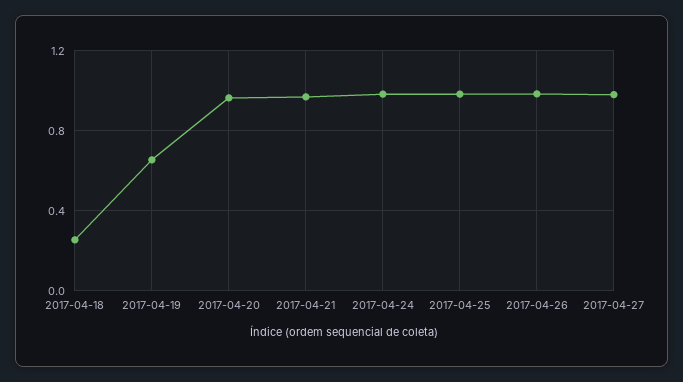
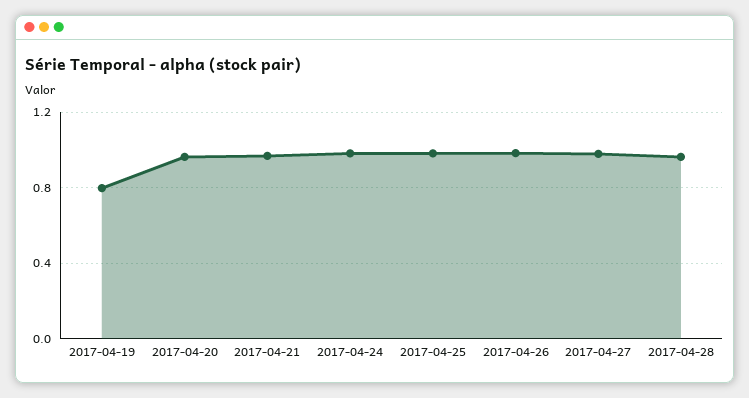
2017-04-18: 0.25 -> none
2017-04-19: 0.65 -> 0.8
2017-04-28: none -> 0.95

